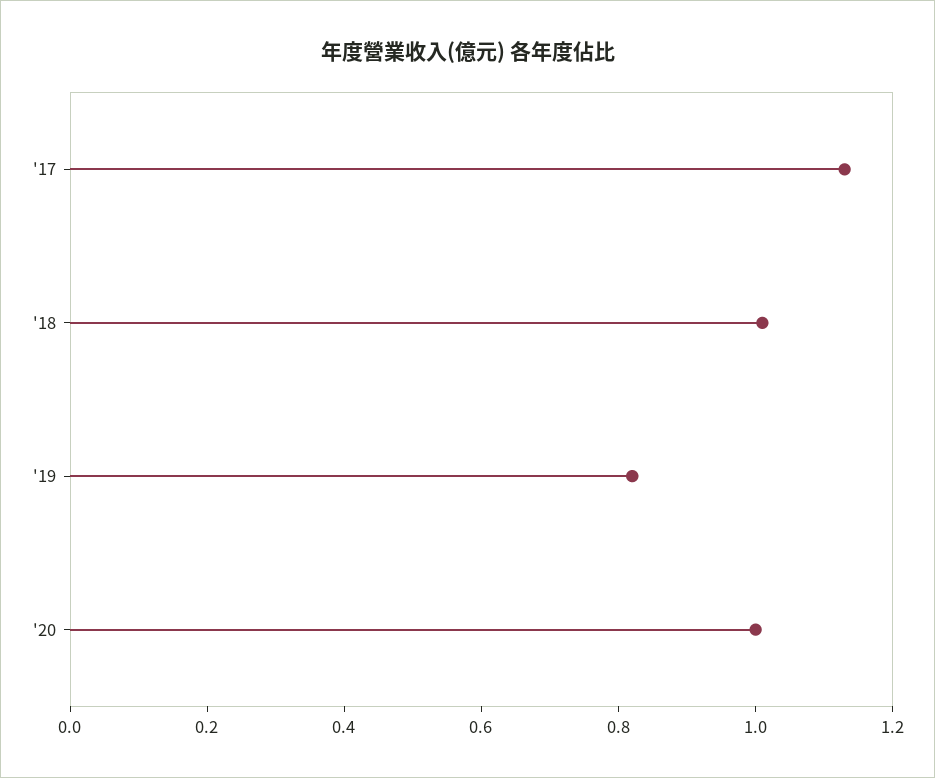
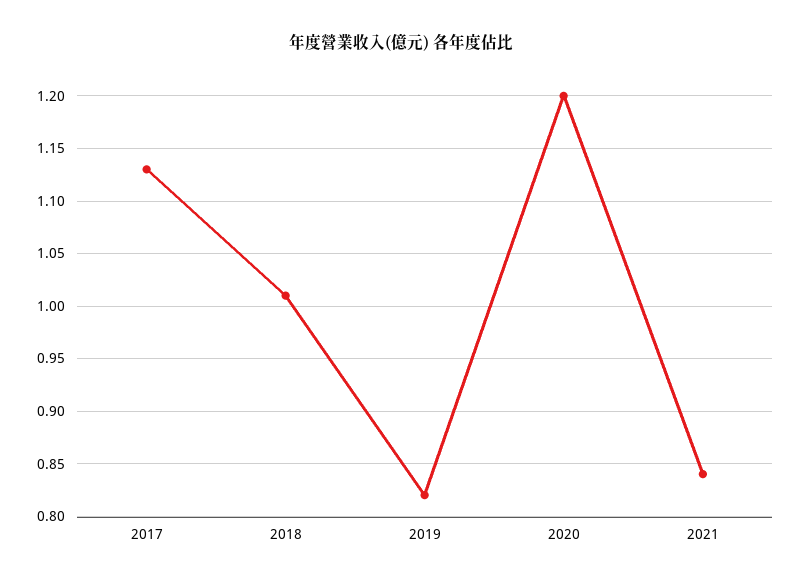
'20: 1 -> 1.2
2021: none -> 0.84

